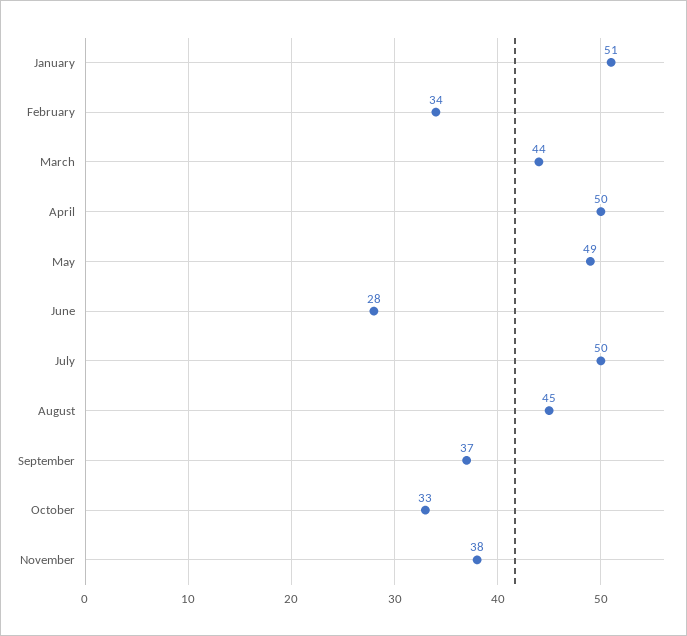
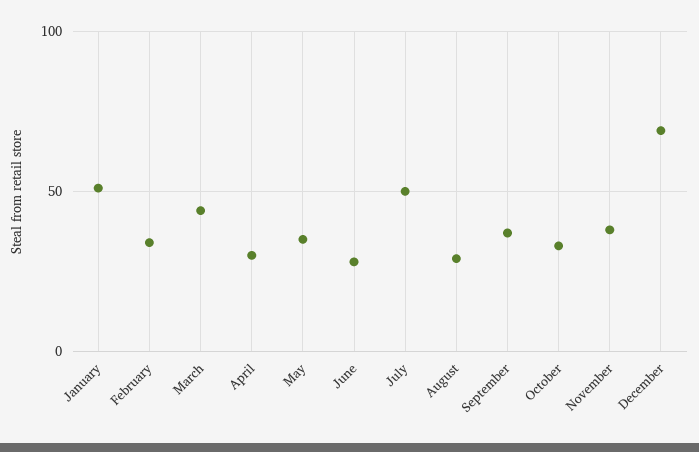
April: 50 -> 30
May: 49 -> 35
August: 45 -> 30
December: none -> 70

